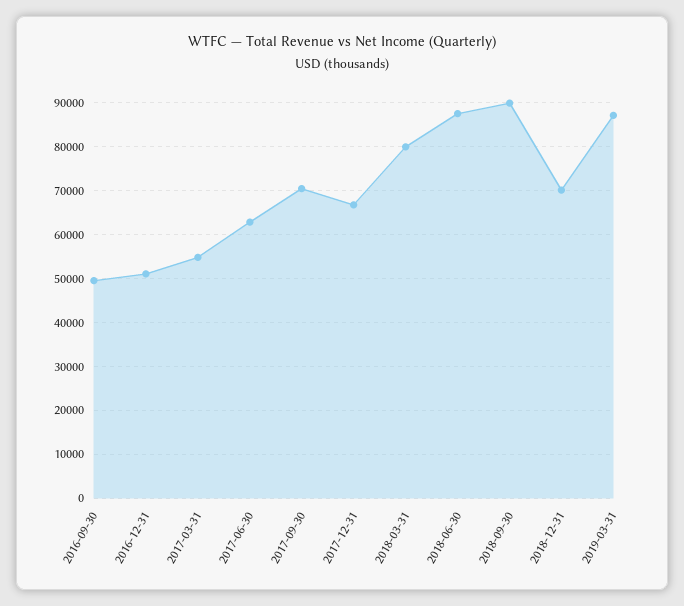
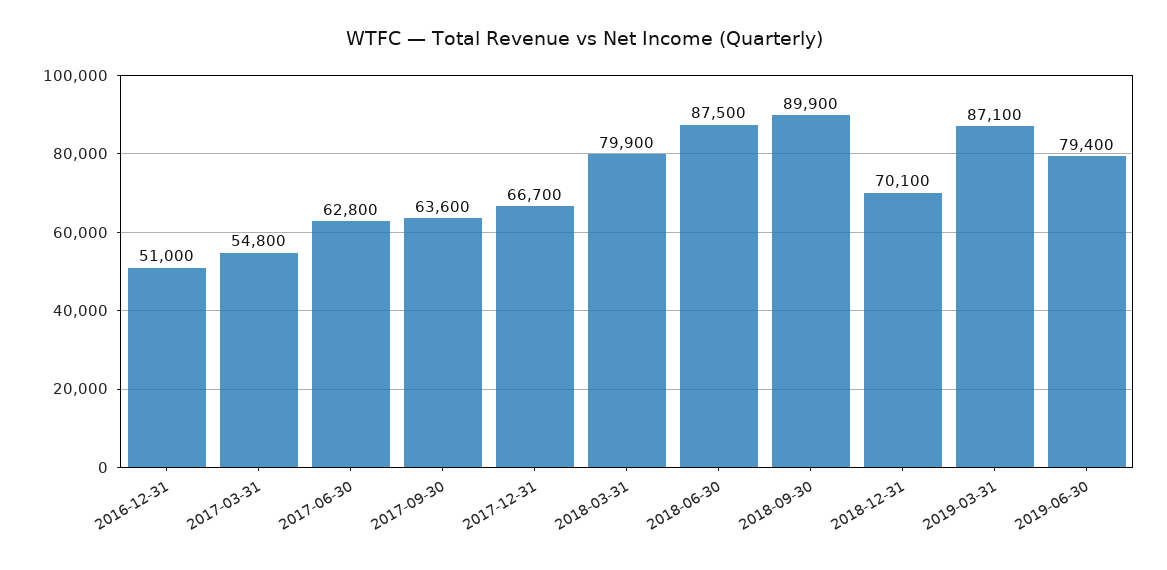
2016-09-30: 50000 -> none
2017-09-30: 70000 -> 63600
2019-06-30: none -> 79400

